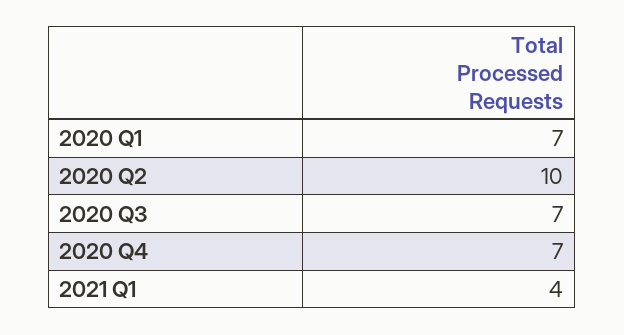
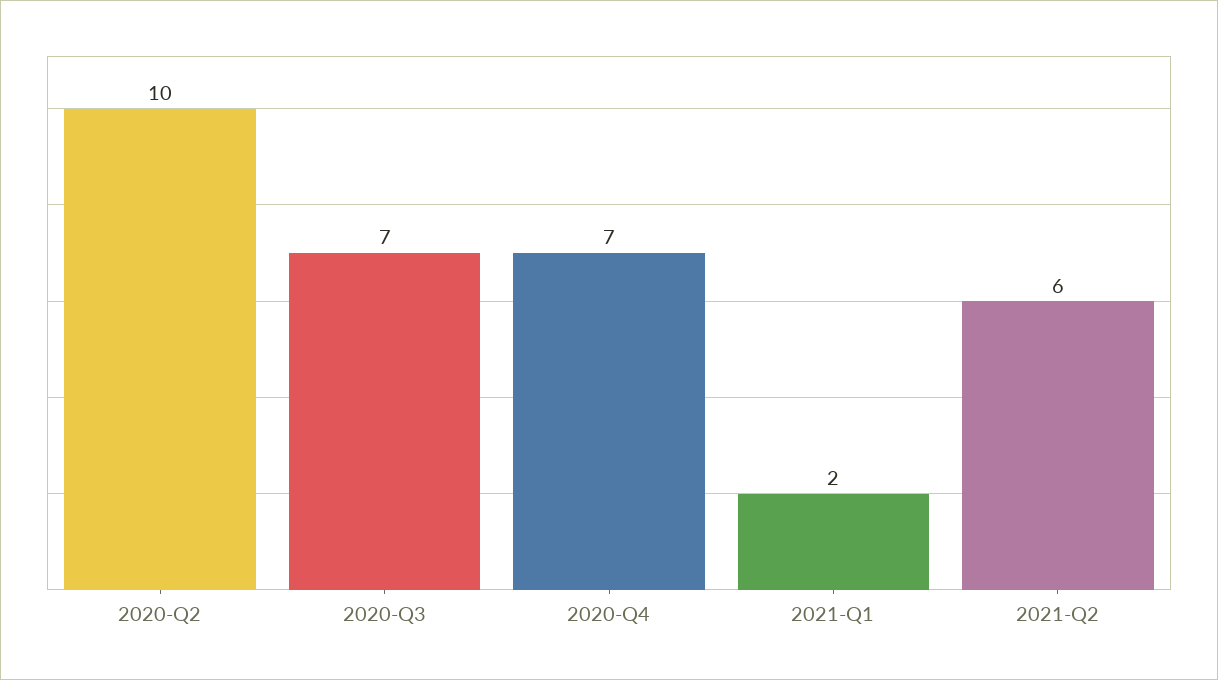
2020 Q1: 7 -> none
2021 Q1: 4 -> 2
2021-Q2: none -> 6

